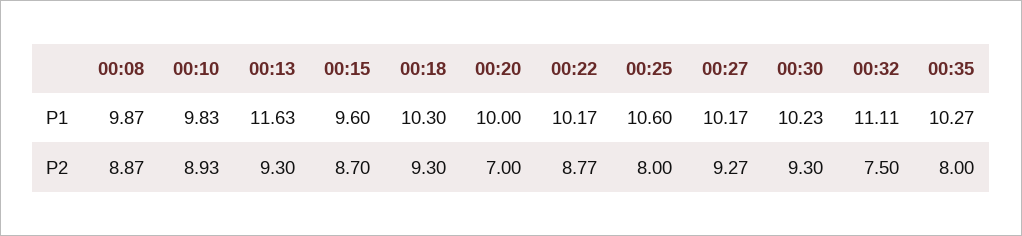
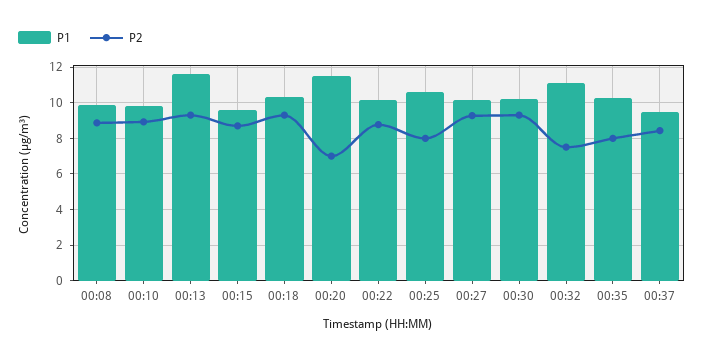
P1, 00:20: 10 -> 11.5
P1, 00:37: none -> 9.5
P2, 00:37: none -> 8.5

